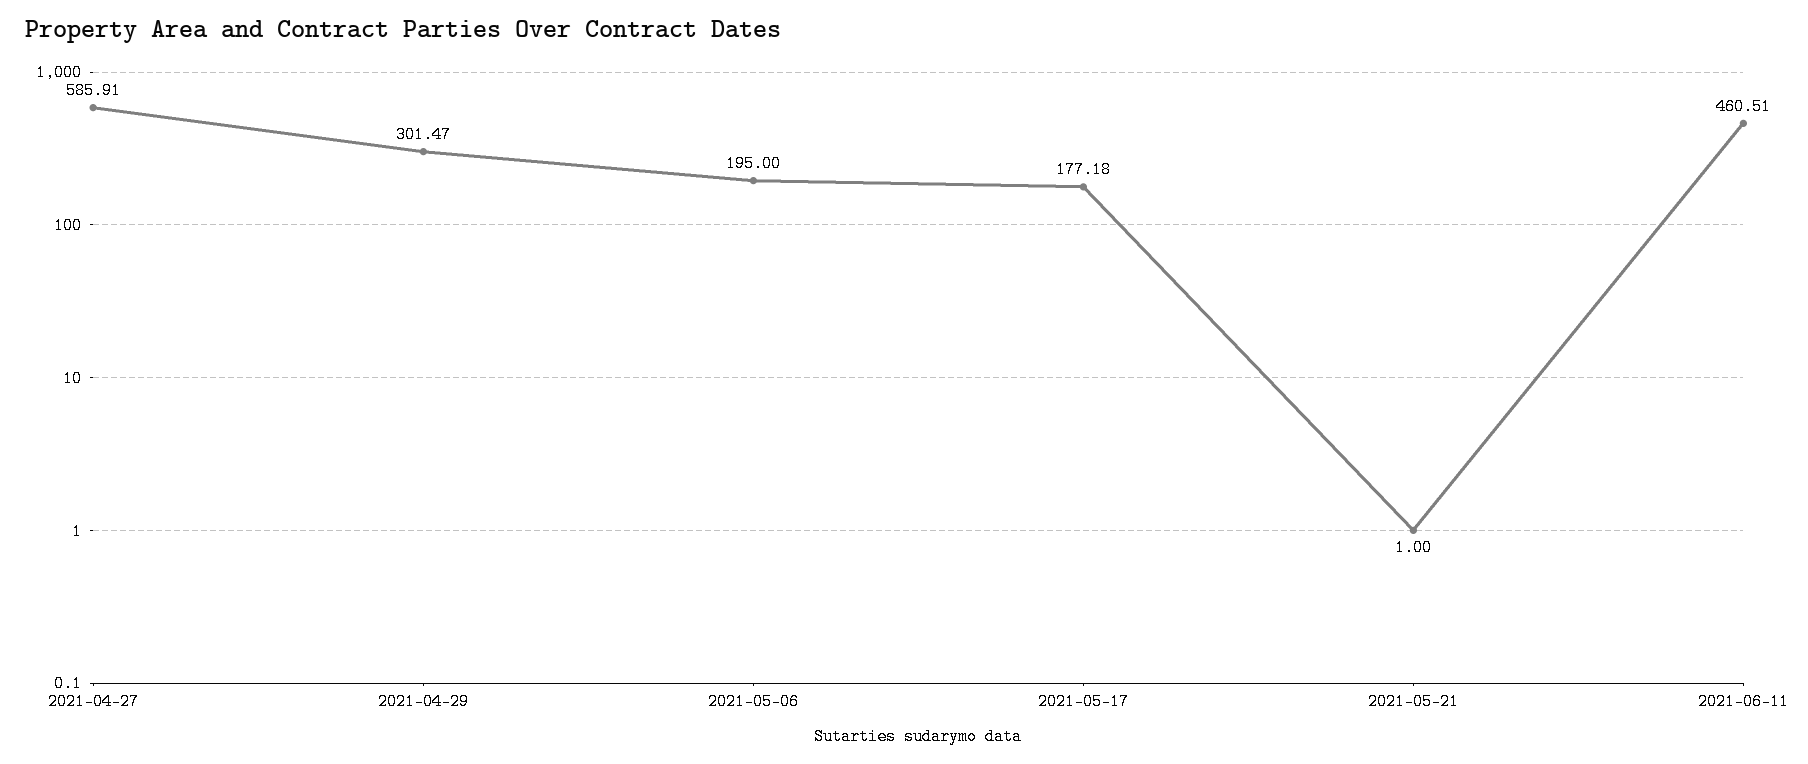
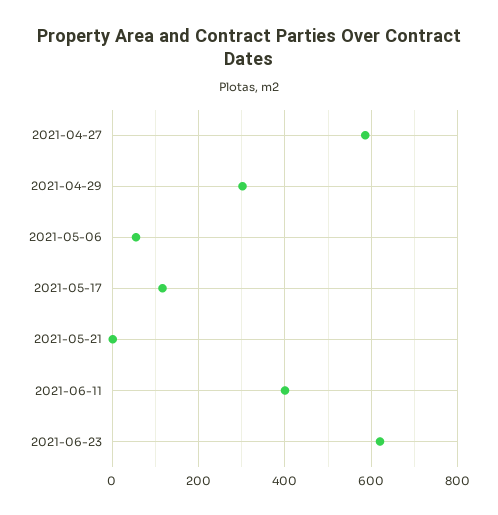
2021-05-06: 195 -> 60
2021-05-17: 177.18 -> 120
2021-06-11: 460.51 -> 400
2021-06-23: none -> 620

